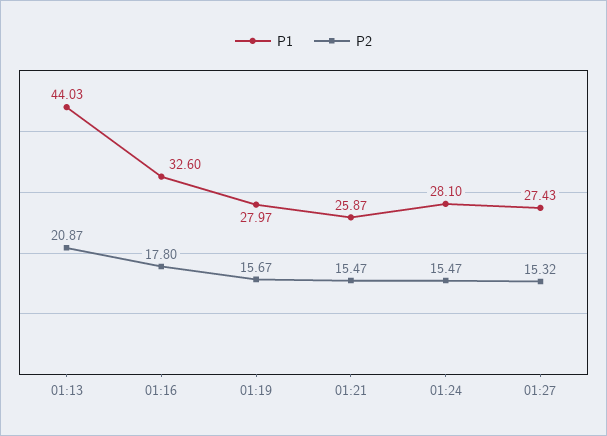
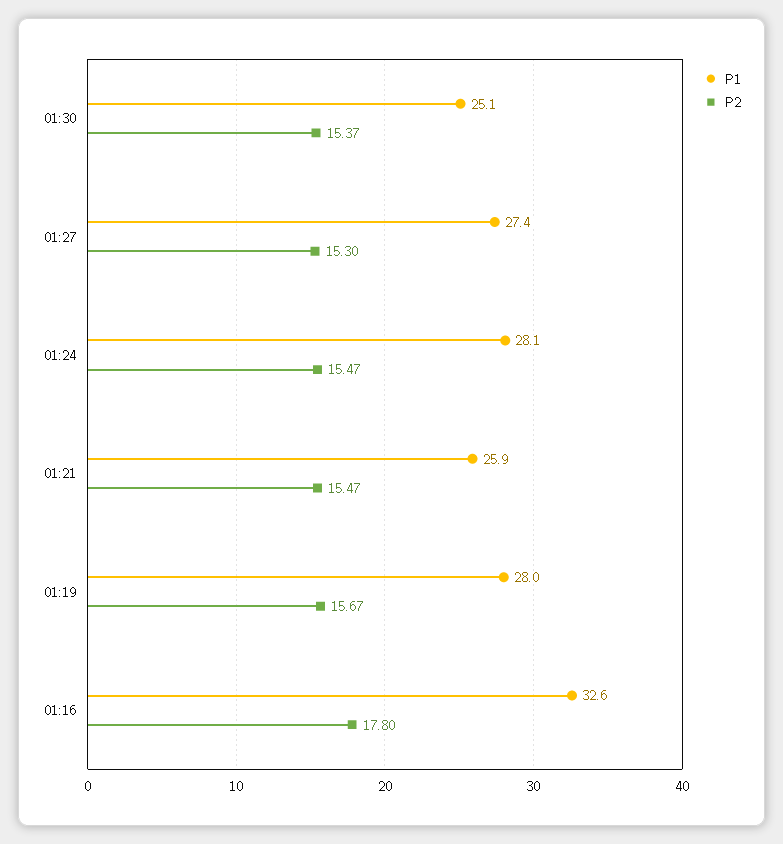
P1, 01:13: 44.03 -> none
P2, 01:13: 20.87 -> none
P2, 01:27: 15.32 -> 15.3
P1, 01:30: none -> 25.1
P2, 01:30: none -> 15.37

